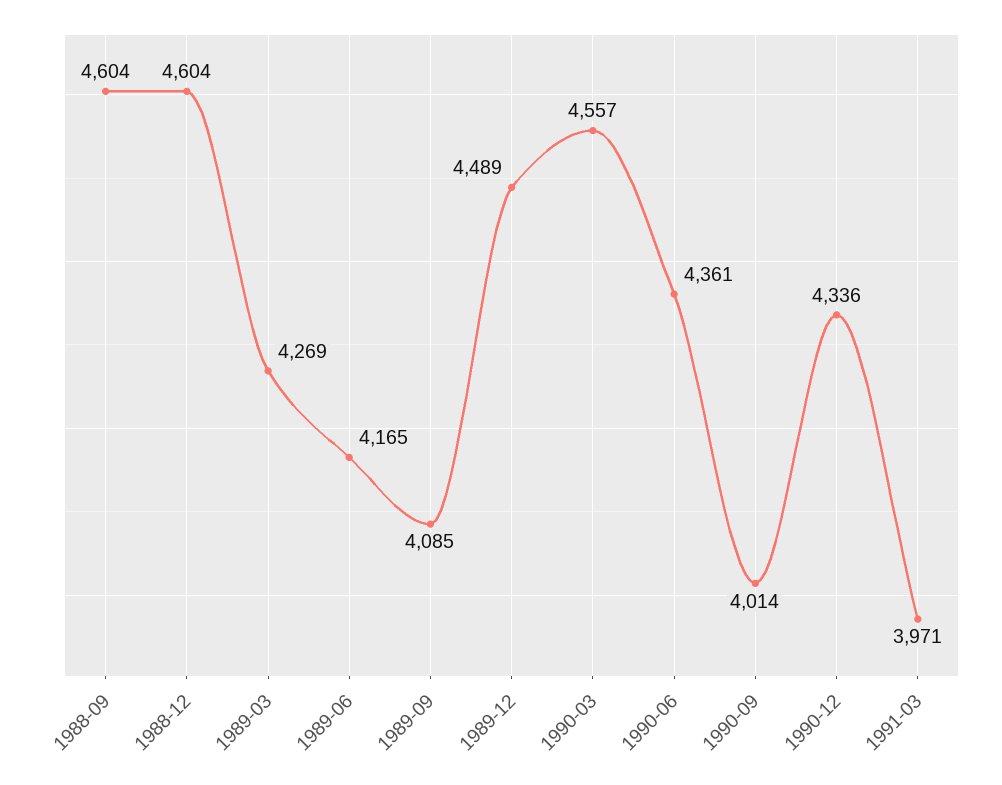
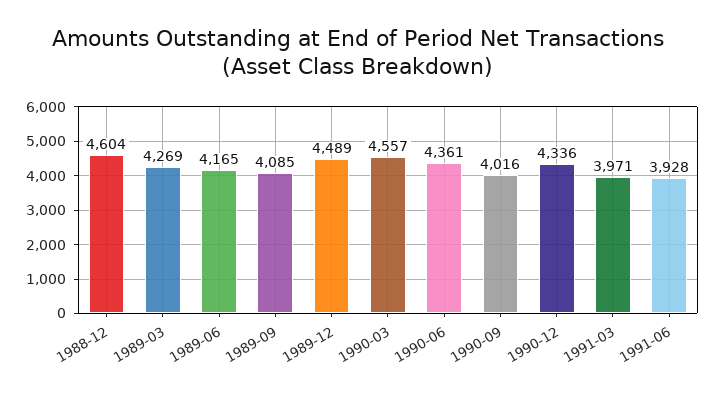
1988-09: 4604 -> none
1990-09: 4014 -> 4016
1991-06: none -> 3928

